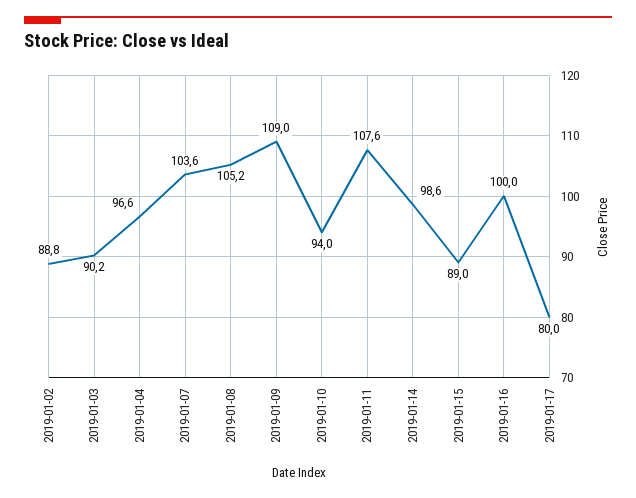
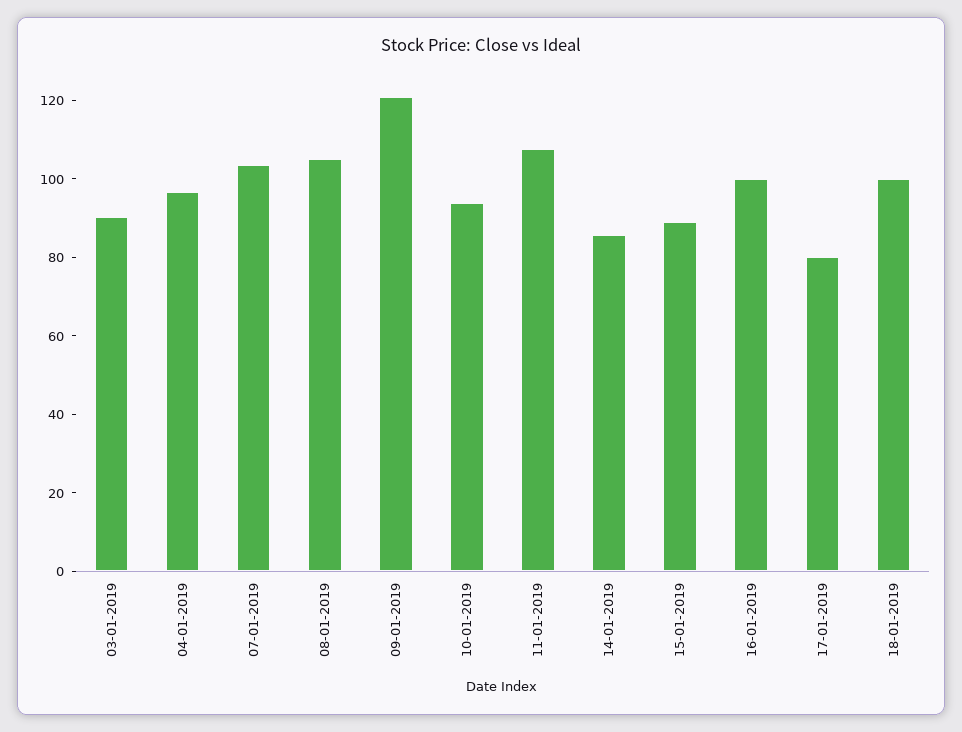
2019-01-02: 88.8 -> none
2019-01-09: 109 -> 120
2019-01-14: 98.6 -> 85
18-01-2019: none -> 100

